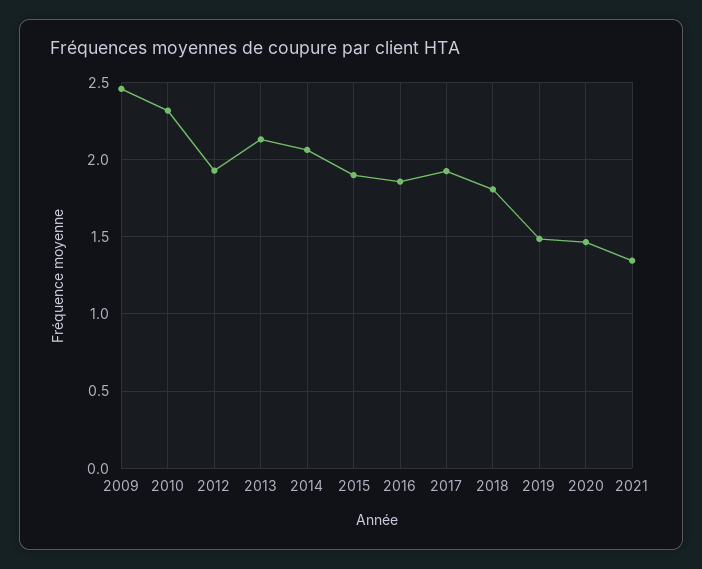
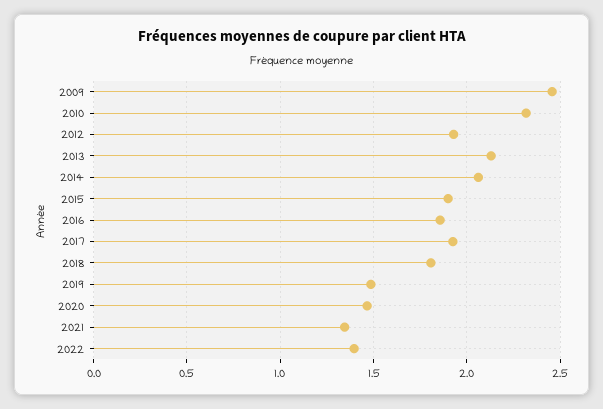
2022: none -> 1.4

